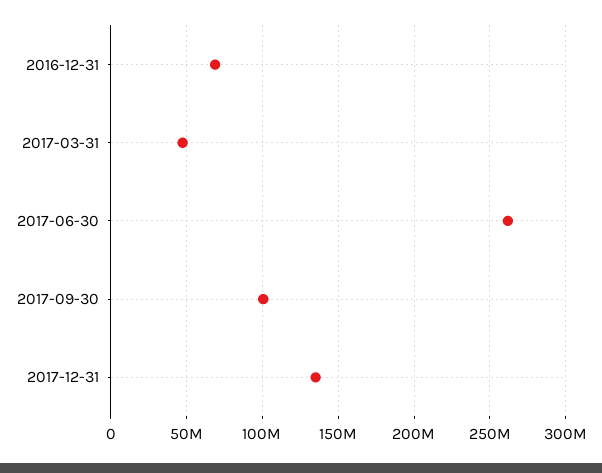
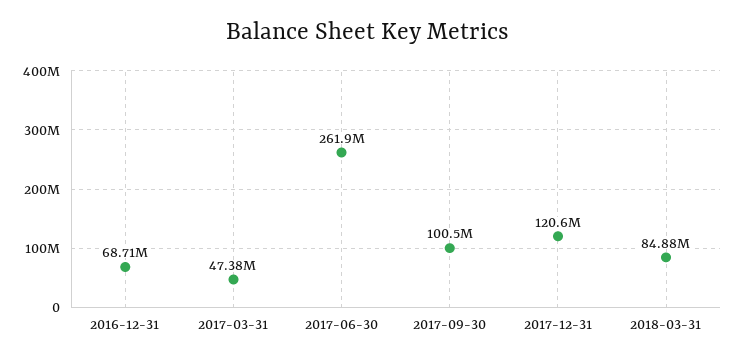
2017-12-31: 135000000 -> 120600000
2018-03-31: none -> 84880000

